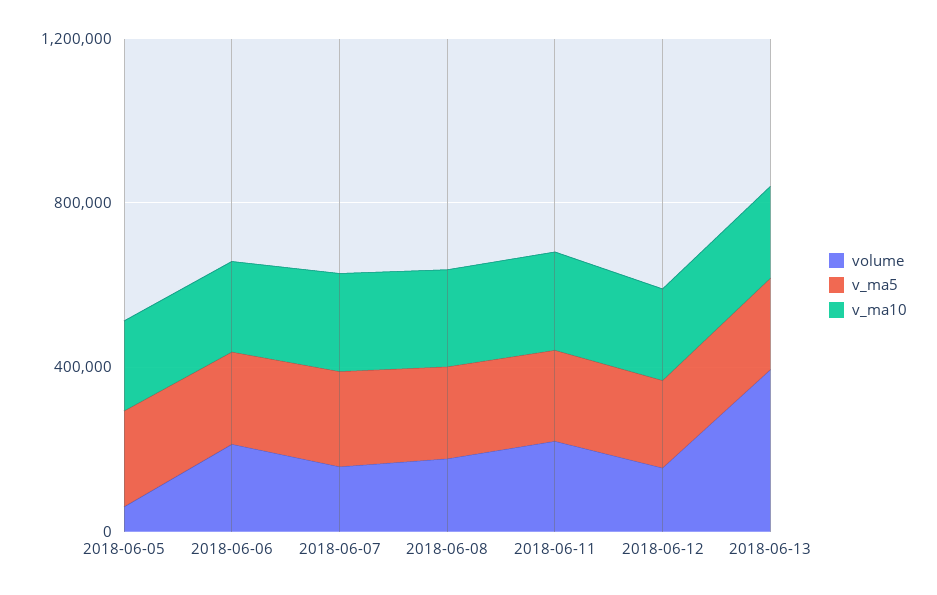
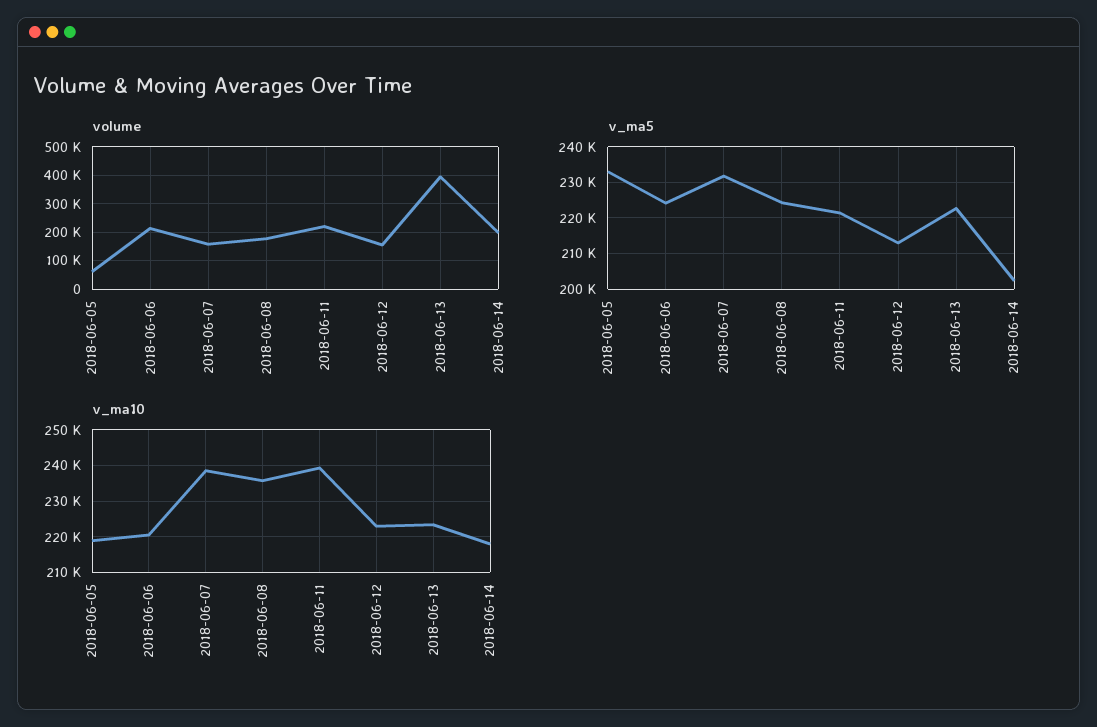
volume, 2018-06-14: none -> 200000
v_ma5, 2018-06-14: none -> 202000
v_ma10, 2018-06-14: none -> 218000

